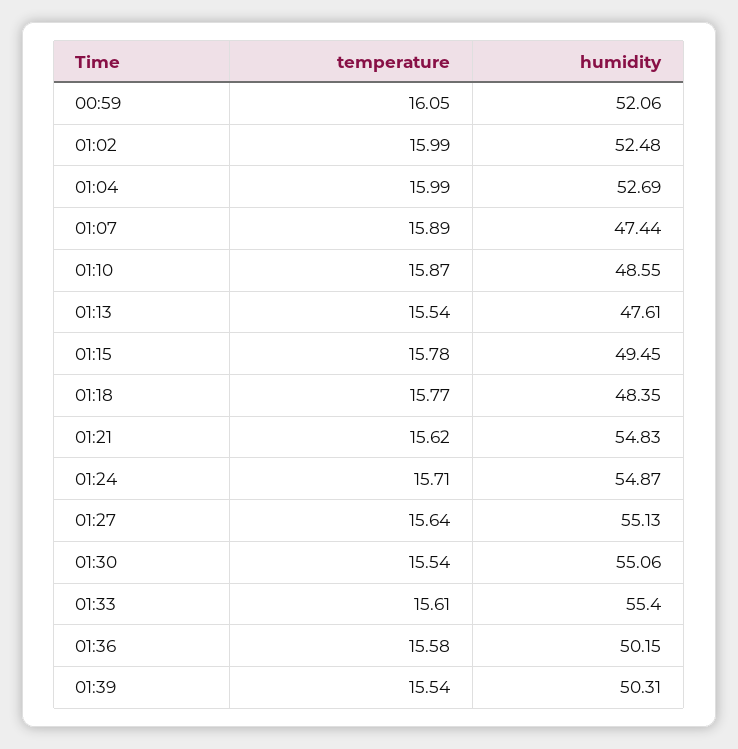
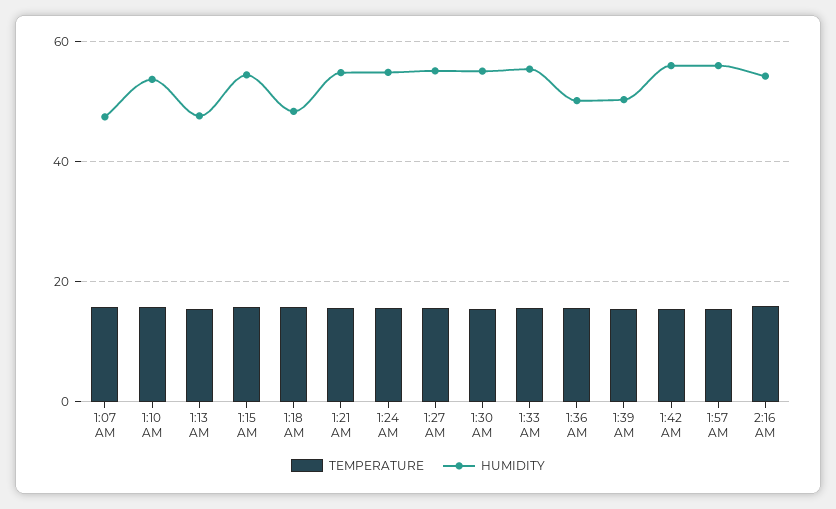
temperature, 00:59: 16.05 -> none
humidity, 00:59: 52.06 -> none
temperature, 01:02: 15.99 -> none
humidity, 01:02: 52.48 -> none
temperature, 01:04: 15.99 -> none
humidity, 01:04: 52.69 -> none
humidity, 01:10: 48.55 -> 54
humidity, 01:15: 49.45 -> 54
temperature, 1:42 AM: none -> 16
humidity, 1:42 AM: none -> 56
temperature, 1:57 AM: none -> 16
humidity, 1:57 AM: none -> 56
temperature, 2:16 AM: none -> 16
humidity, 2:16 AM: none -> 54

